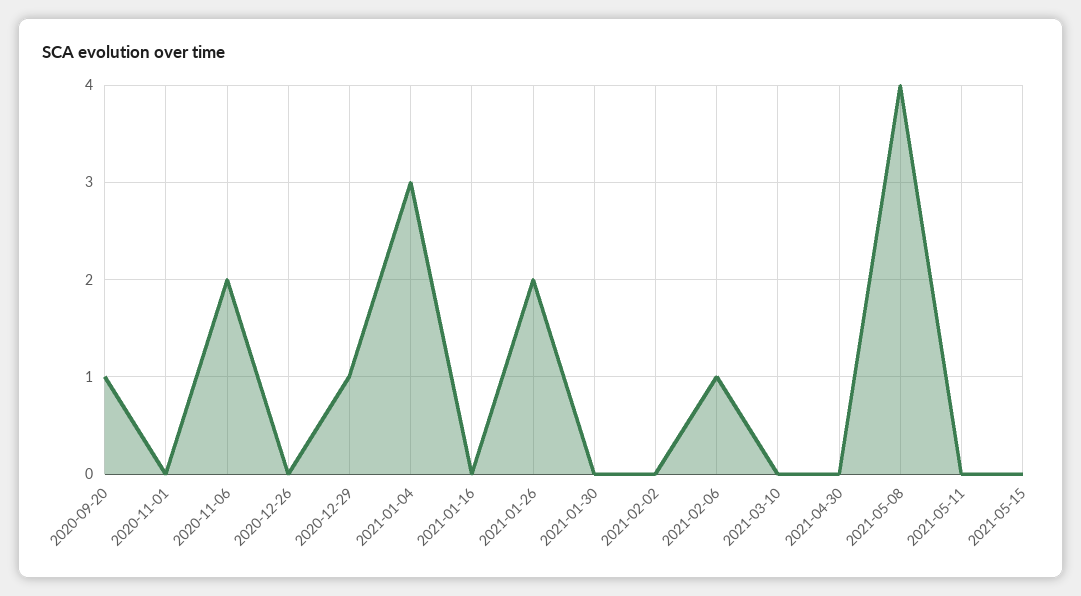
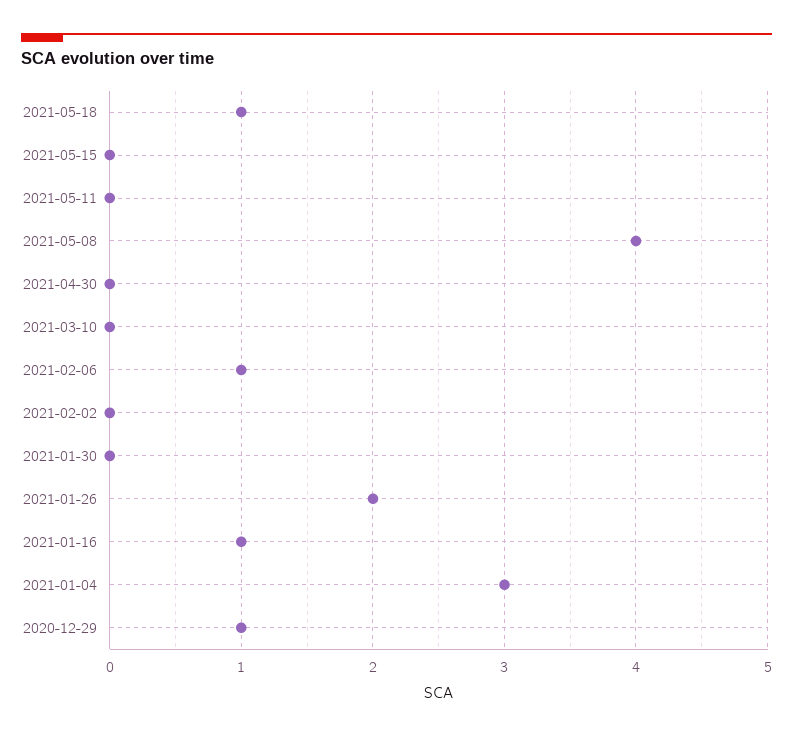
2020-09-20: 1 -> none
2020-11-01: 0 -> none
2020-11-06: 2 -> none
2020-12-26: 0 -> none
2021-01-16: 0 -> 1
2021-05-18: none -> 1

